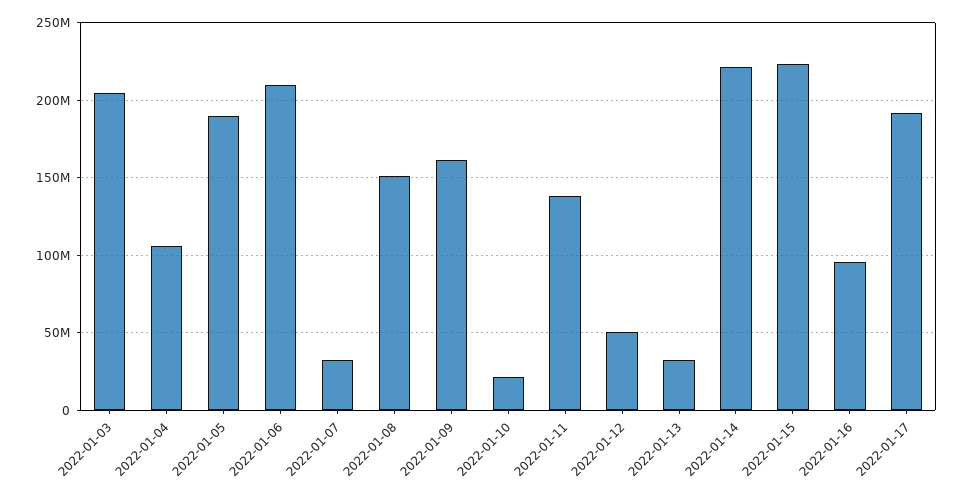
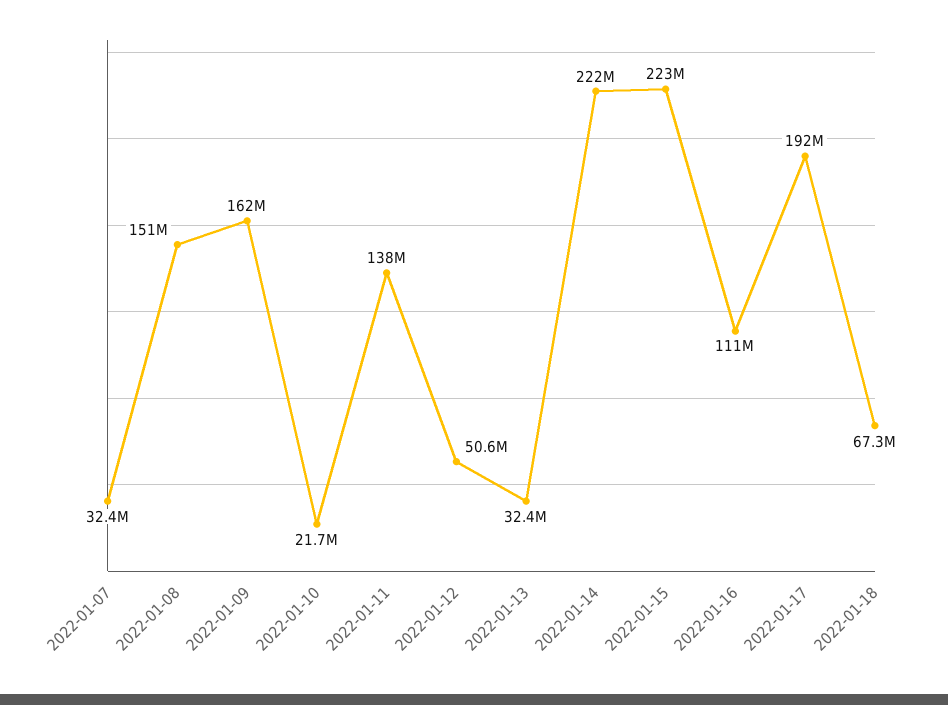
2022-01-03: 205000000 -> none
2022-01-04: 105000000 -> none
2022-01-05: 190000000 -> none
2022-01-06: 210000000 -> none
2022-01-16: 95000000 -> 111000000
2022-01-18: none -> 67300000

